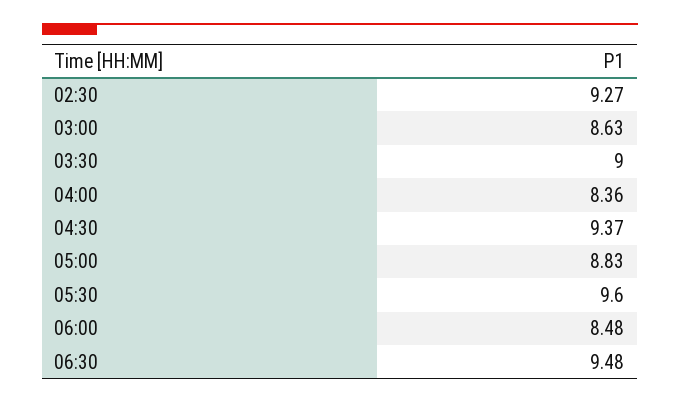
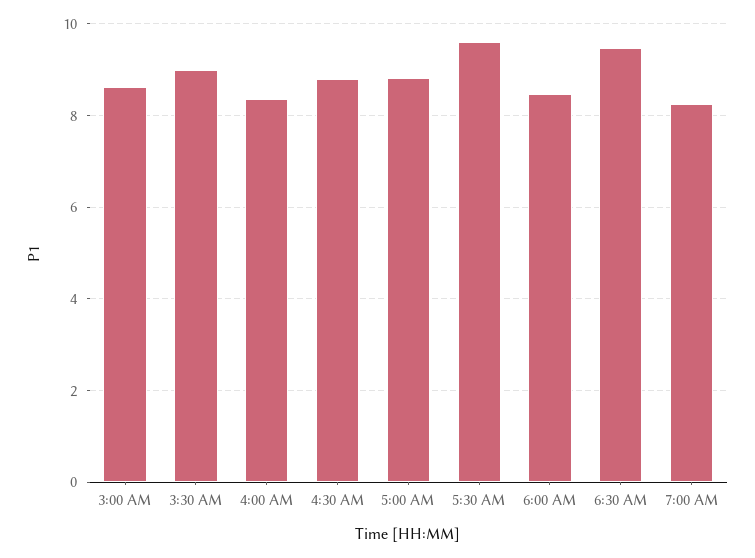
02:30: 9.27 -> none
04:30: 9.37 -> 8.8
7:00 AM: none -> 8.2

